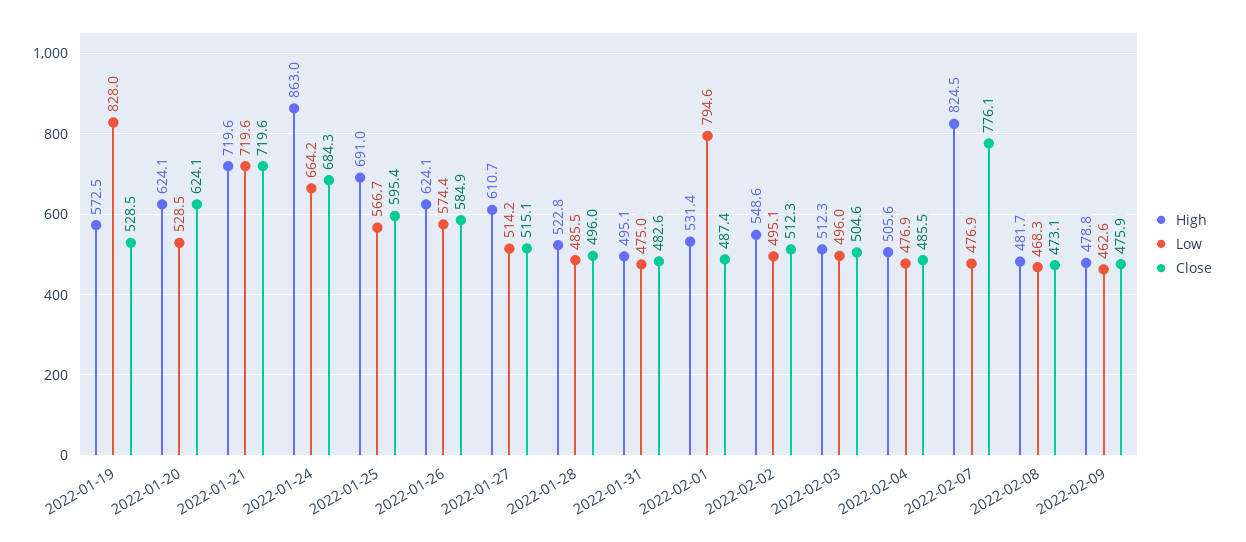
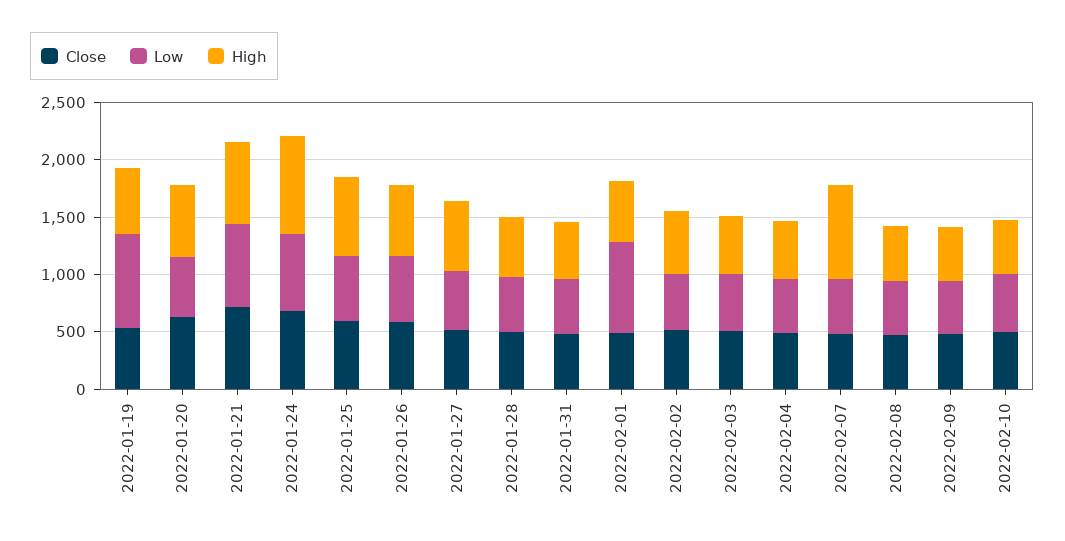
Close, 2022-02-07: 776.1 -> 500
Close, 2022-02-10: none -> 500
Low, 2022-02-10: none -> 500
High, 2022-02-10: none -> 500

